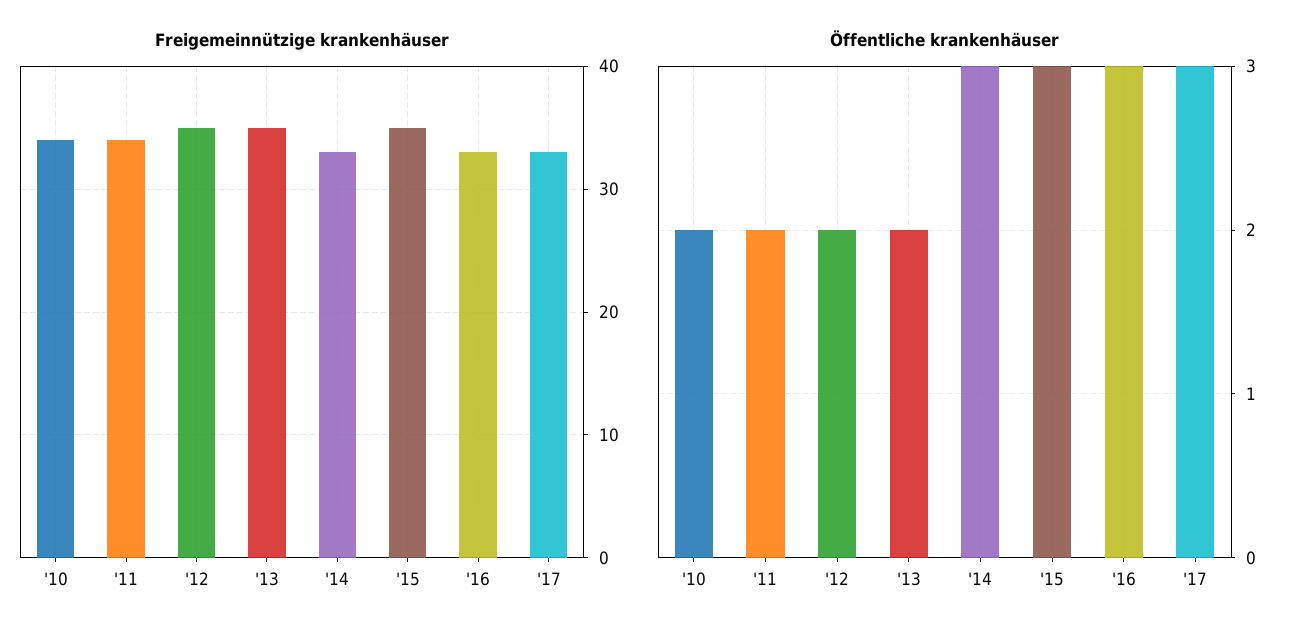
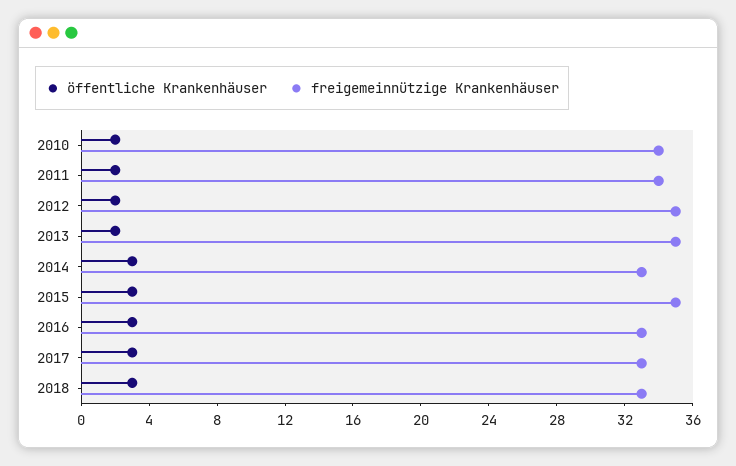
Öffentliche krankenhäuser, 2018: none -> 3
Freigemeinnützige krankenhäuser, 2018: none -> 33

